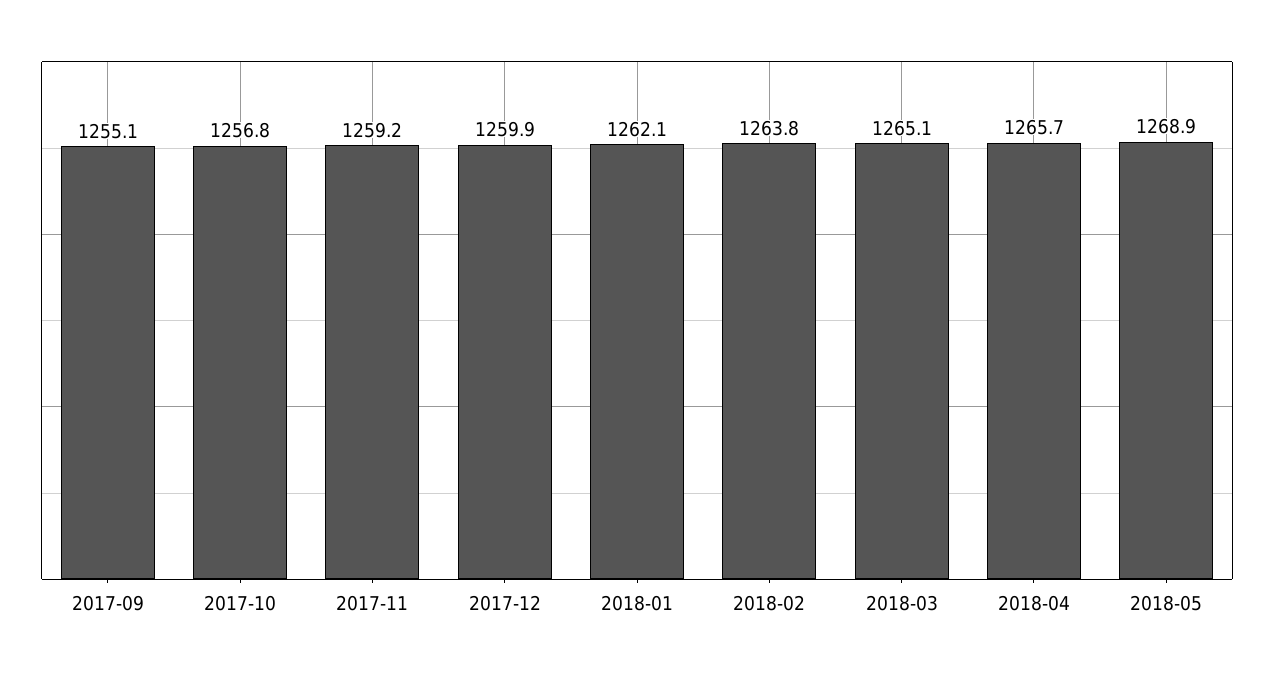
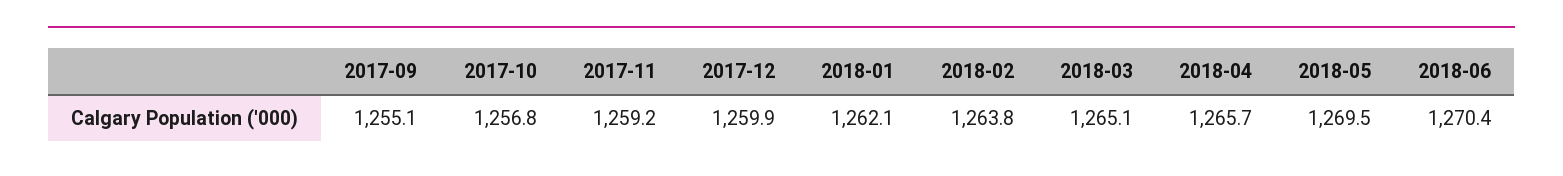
2018-05: 1268.9 -> 1269.5
2018-06: none -> 1270.4

